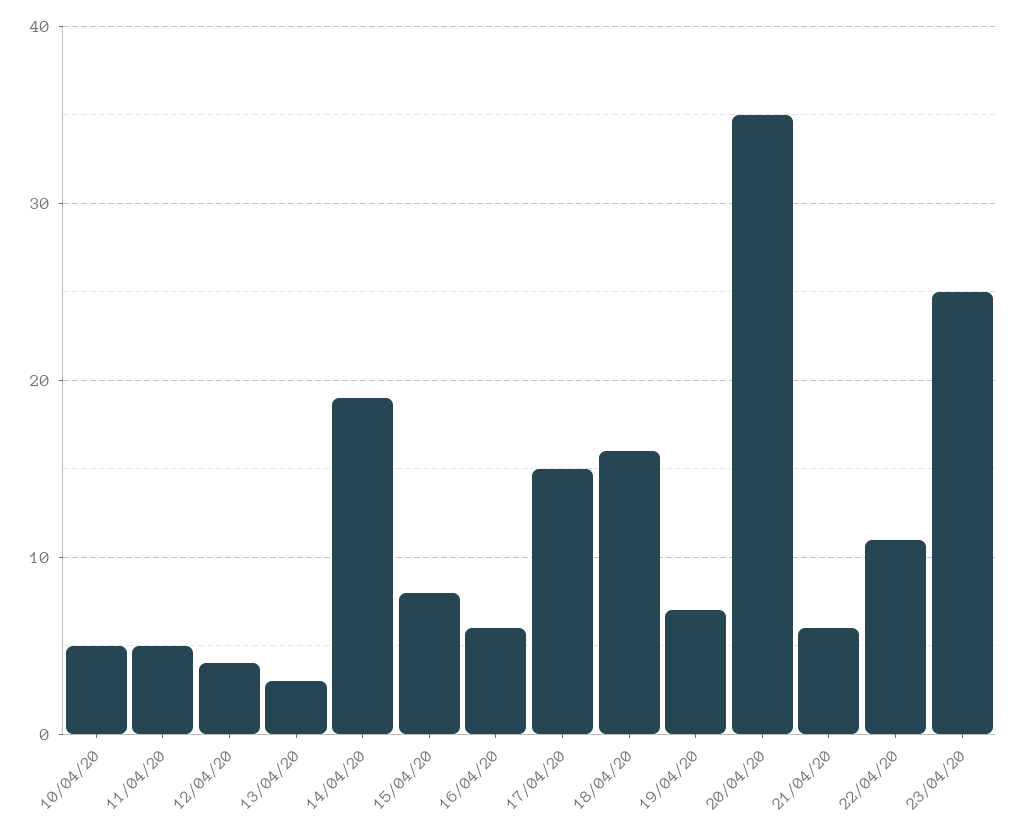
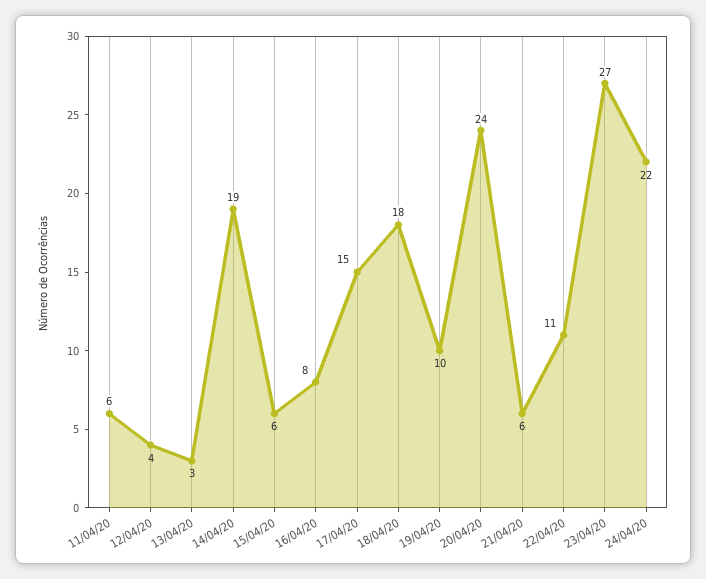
10/04/20: 5 -> none
11/04/20: 5 -> 6
15/04/20: 8 -> 6
16/04/20: 6 -> 8
18/04/20: 16 -> 18
19/04/20: 7 -> 10
20/04/20: 35 -> 24
23/04/20: 25 -> 27
24/04/20: none -> 22

